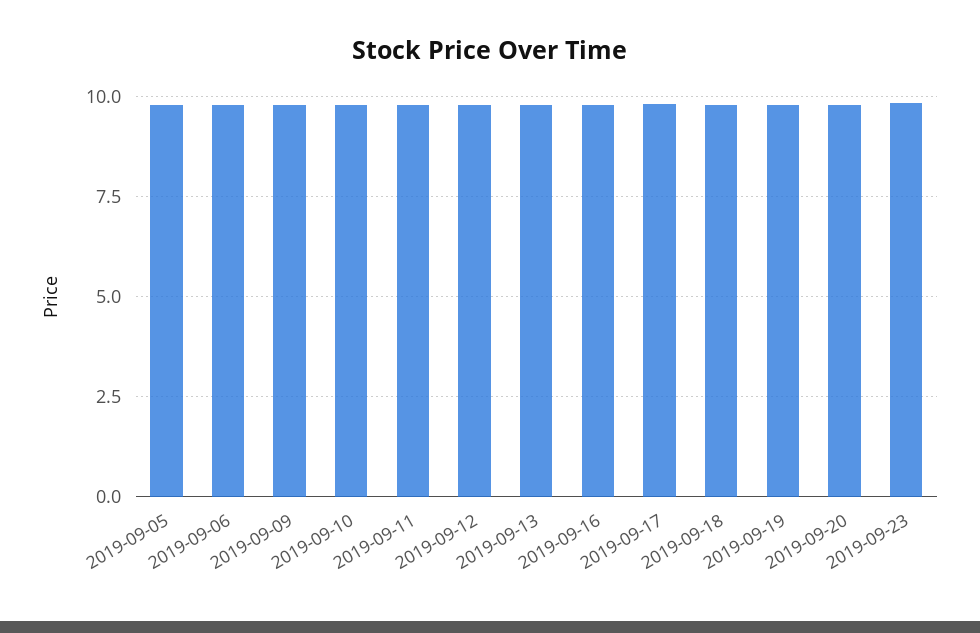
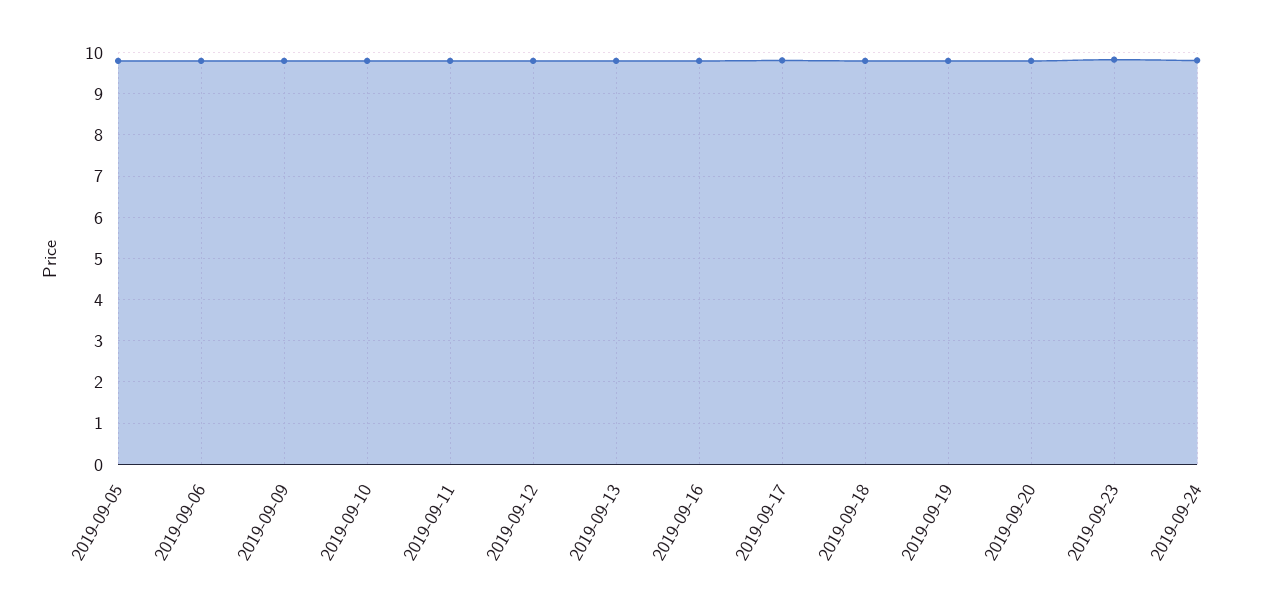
2019-09-24: none -> 9.8

